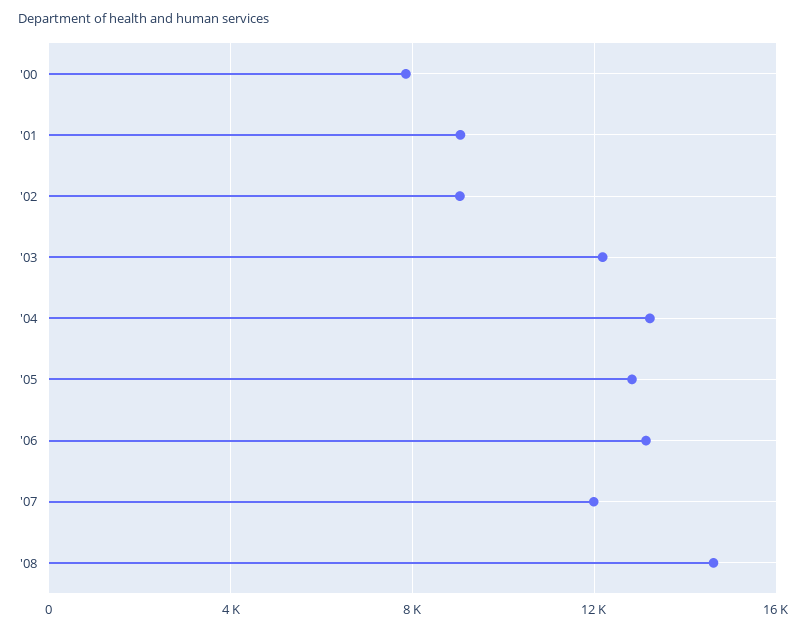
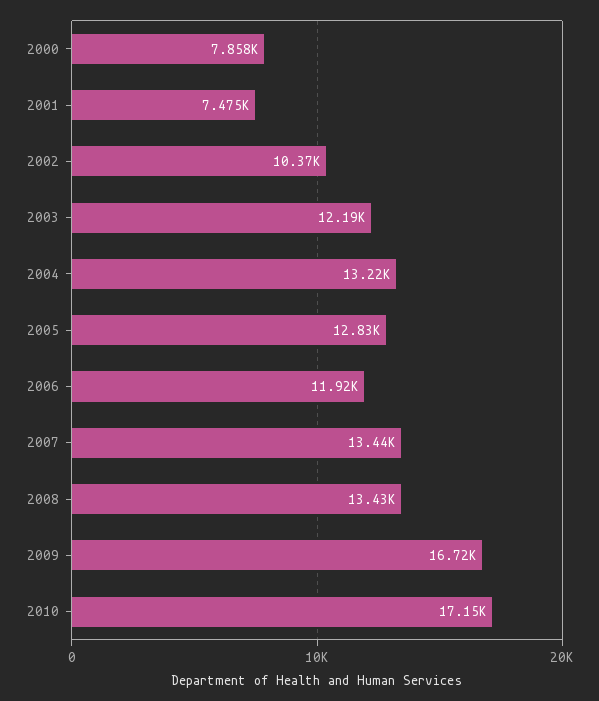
'01: 9000 -> 7475
'02: 9000 -> 10370
'06: 13000 -> 11920
'07: 12000 -> 13440
'08: 14500 -> 13430
2009: none -> 16720
2010: none -> 17150

